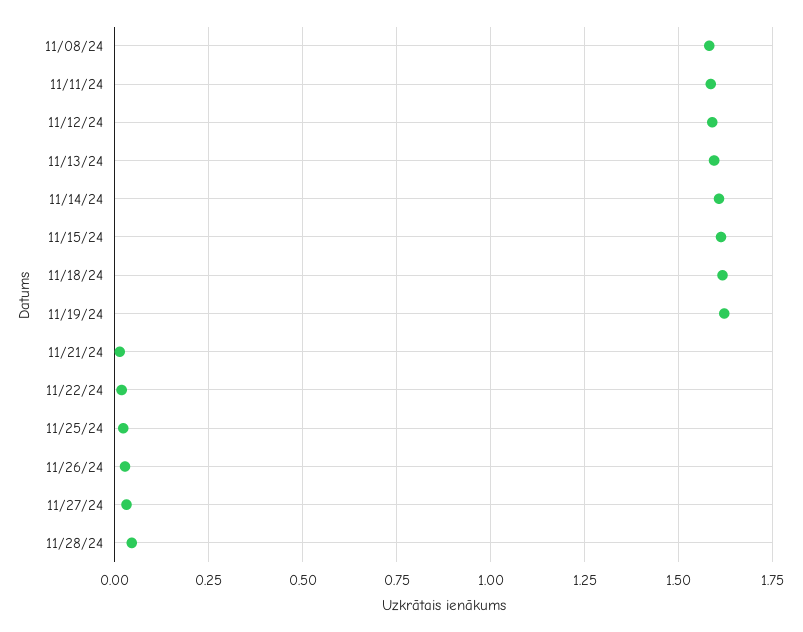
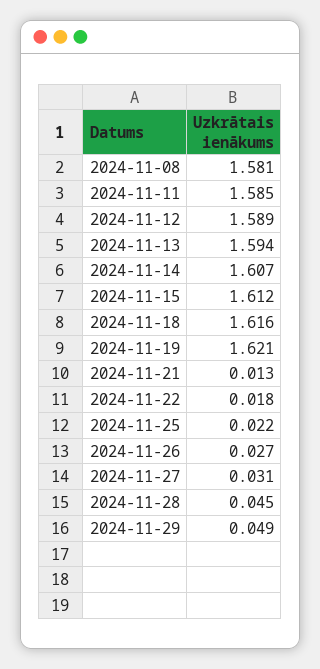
2024-11-29: none -> 0.049

